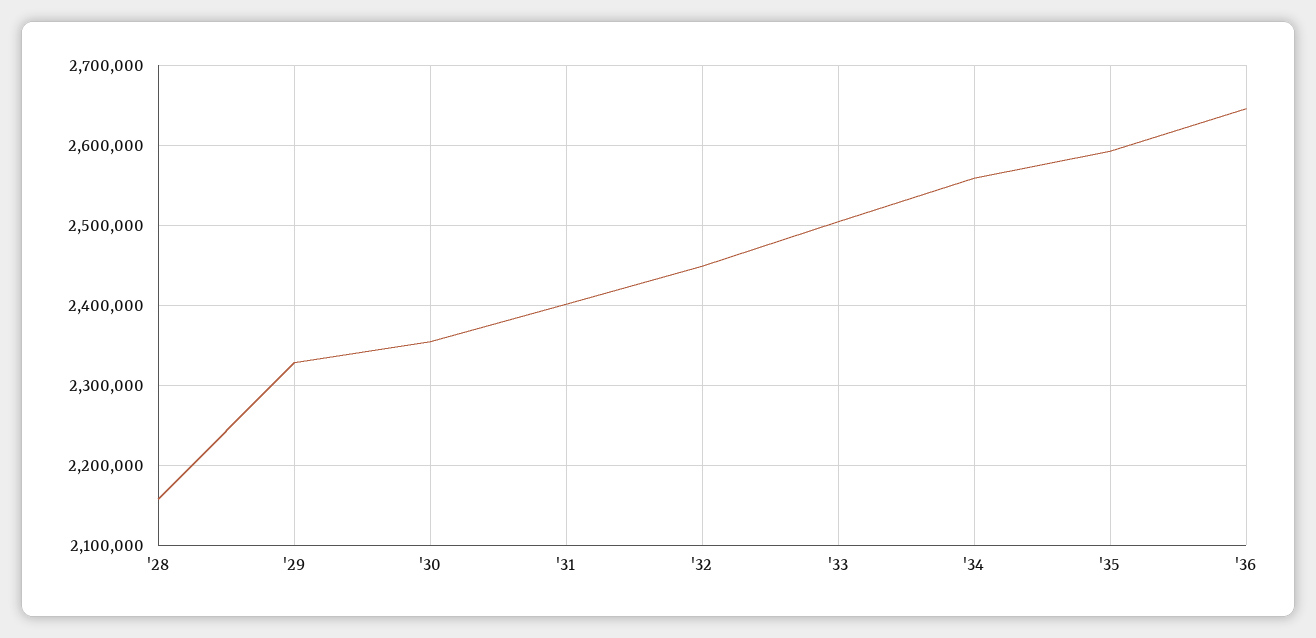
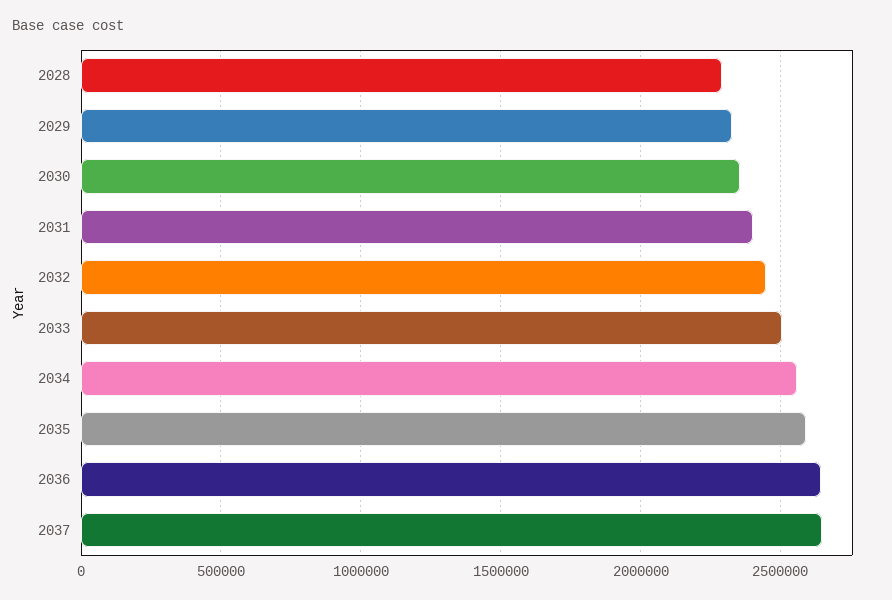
'28: 2160000 -> 2300000
2037: none -> 2650000

